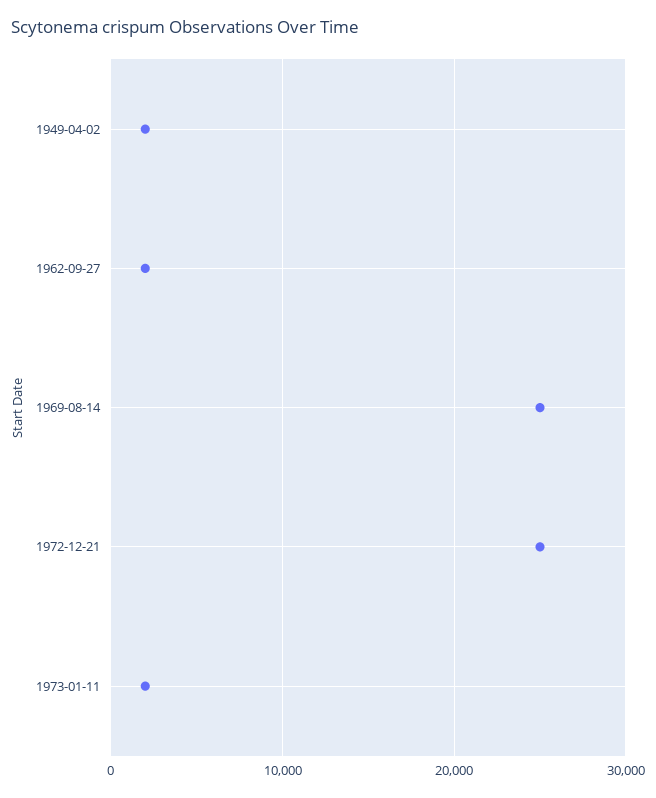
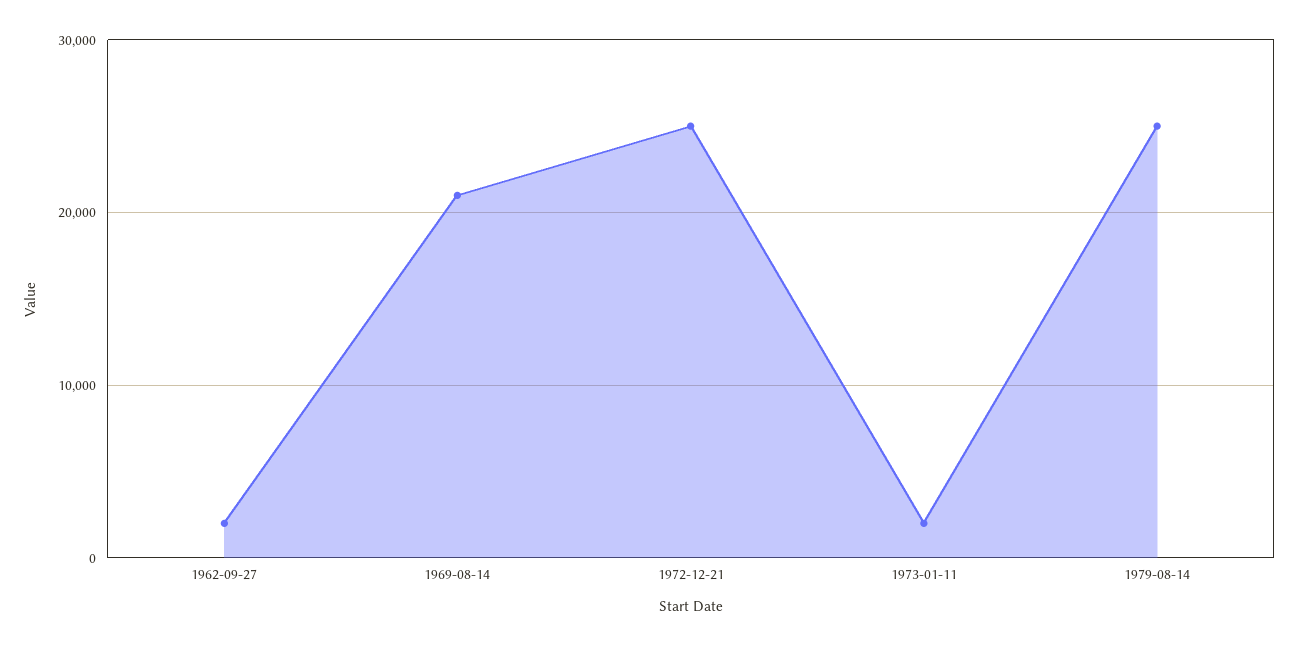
1949-04-02: 2000 -> none
1969-08-14: 25000 -> 21000
1979-08-14: none -> 25000

